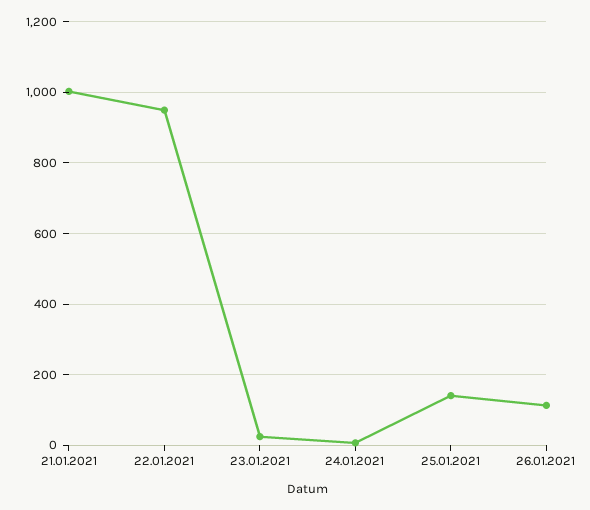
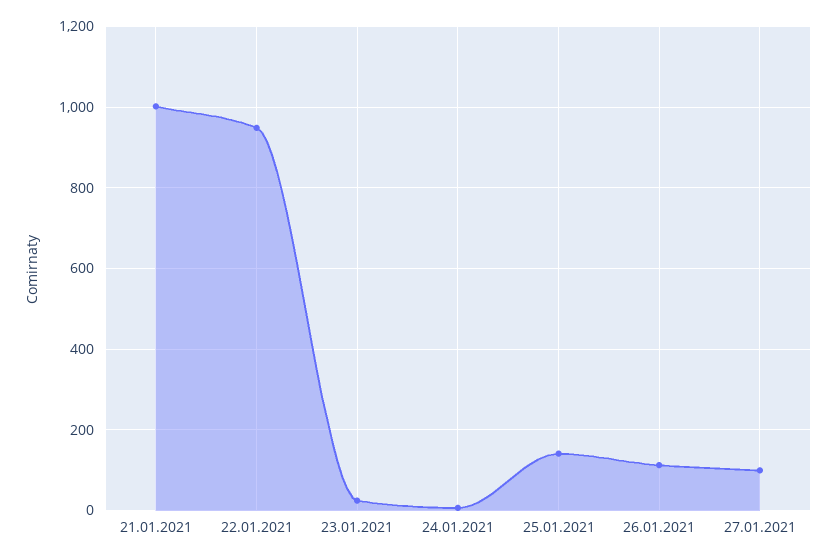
27.01.2021: none -> 100

